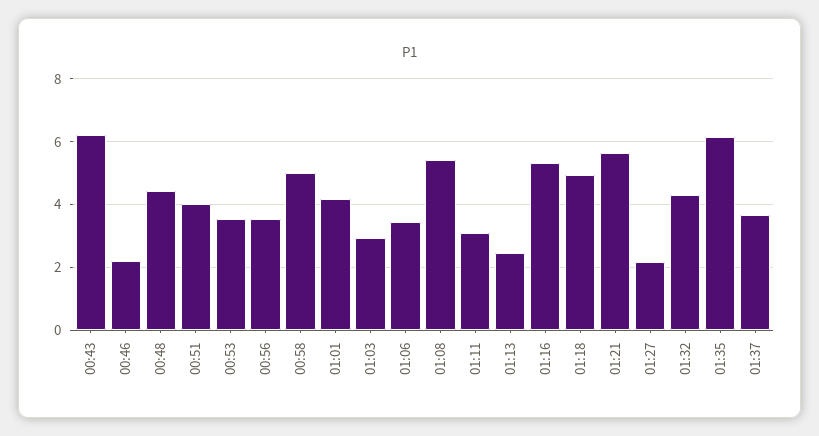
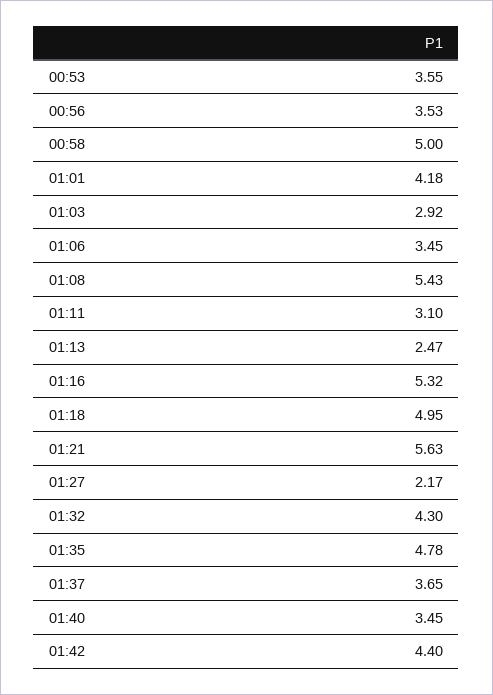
00:43: 6.2 -> none
00:46: 2.2 -> none
00:48: 4.4 -> none
00:51: 4 -> none
01:35: 6.2 -> 4.78
01:40: none -> 3.45
01:42: none -> 4.4

